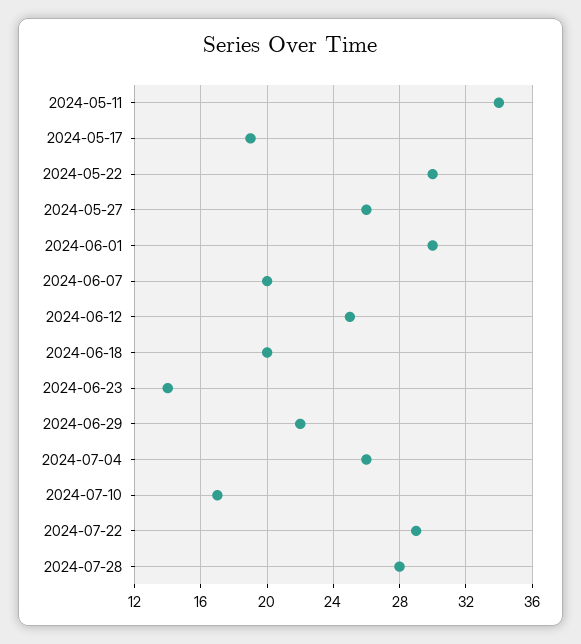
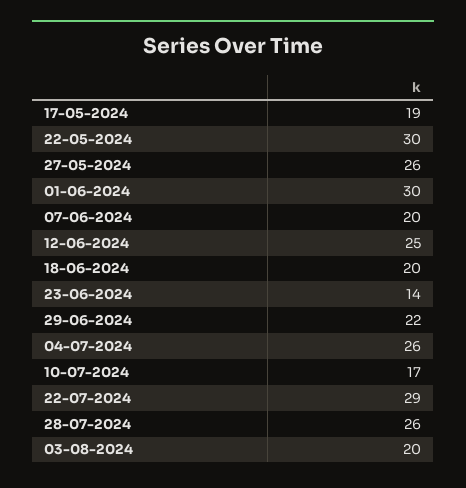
2024-05-11: 34 -> none
2024-07-28: 28 -> 26
03-08-2024: none -> 20

